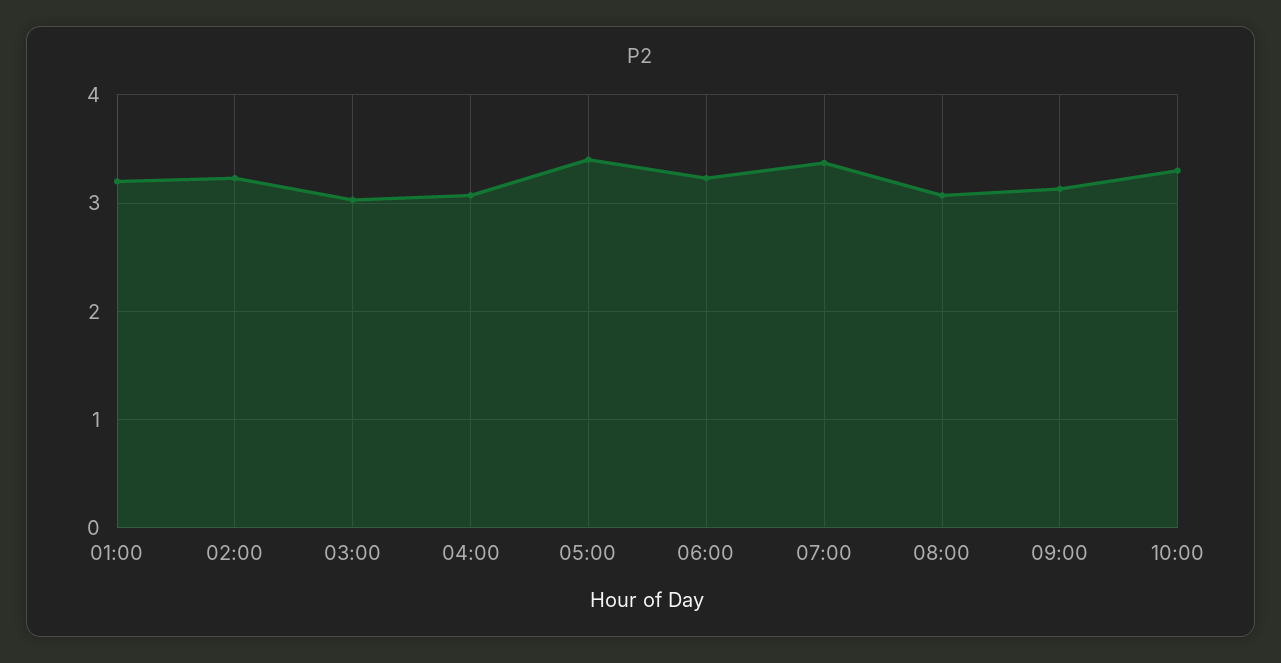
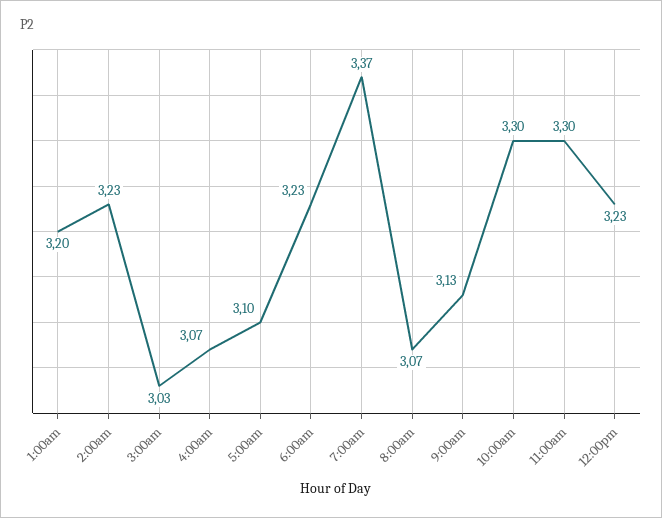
05:00: 3.4 -> 3.1
11:00am: none -> 3.3
12:00pm: none -> 3.23

